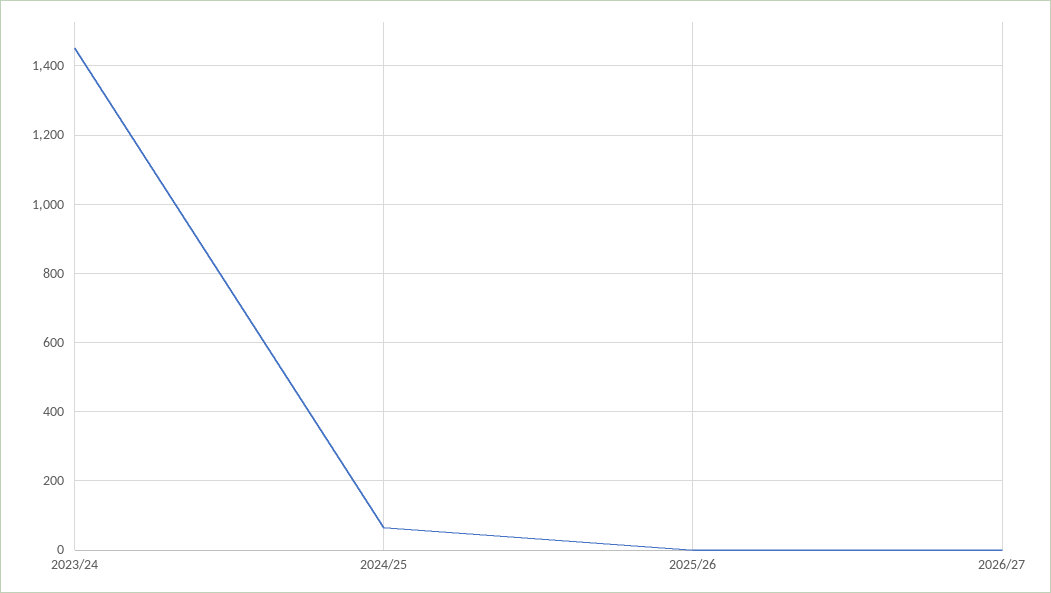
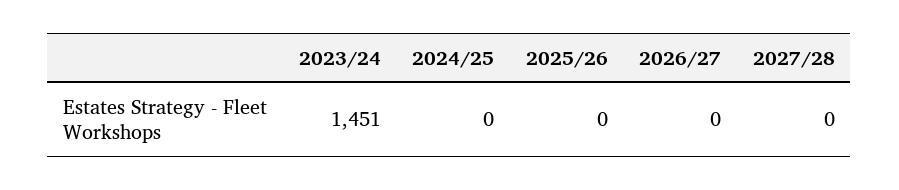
2024/25: 60 -> 0
2027/28: none -> 0

